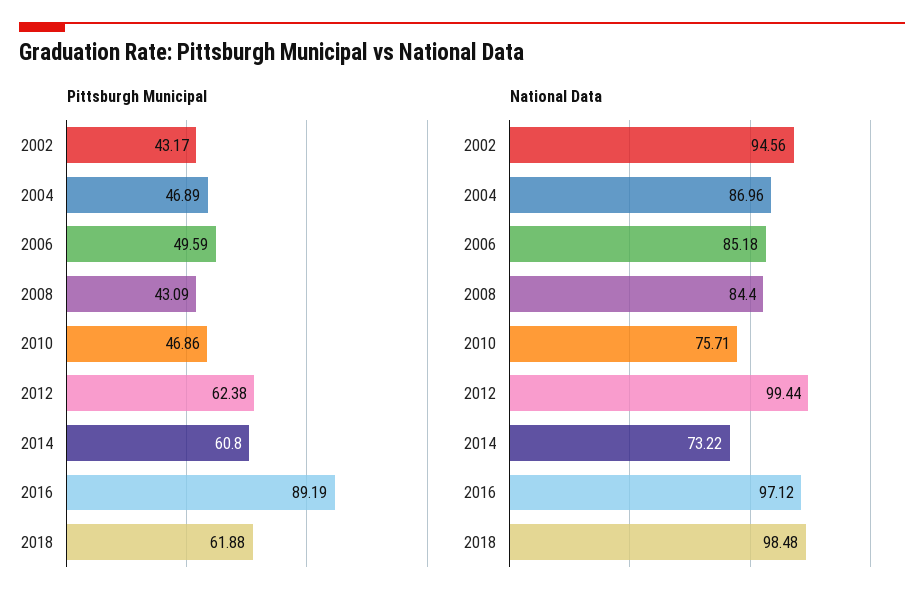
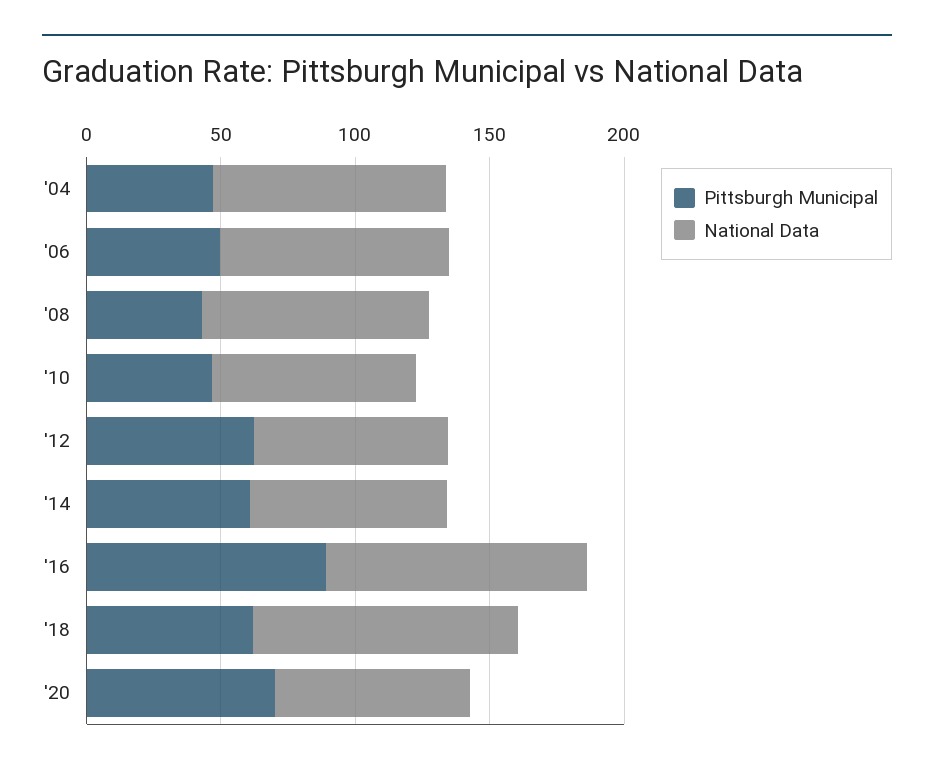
Pittsburgh Municipal, 2002: 43.17 -> none
National Data, 2002: 94.56 -> none
National Data, 2012: 99.44 -> 70
Pittsburgh Municipal, '20: none -> 70
National Data, '20: none -> 70

